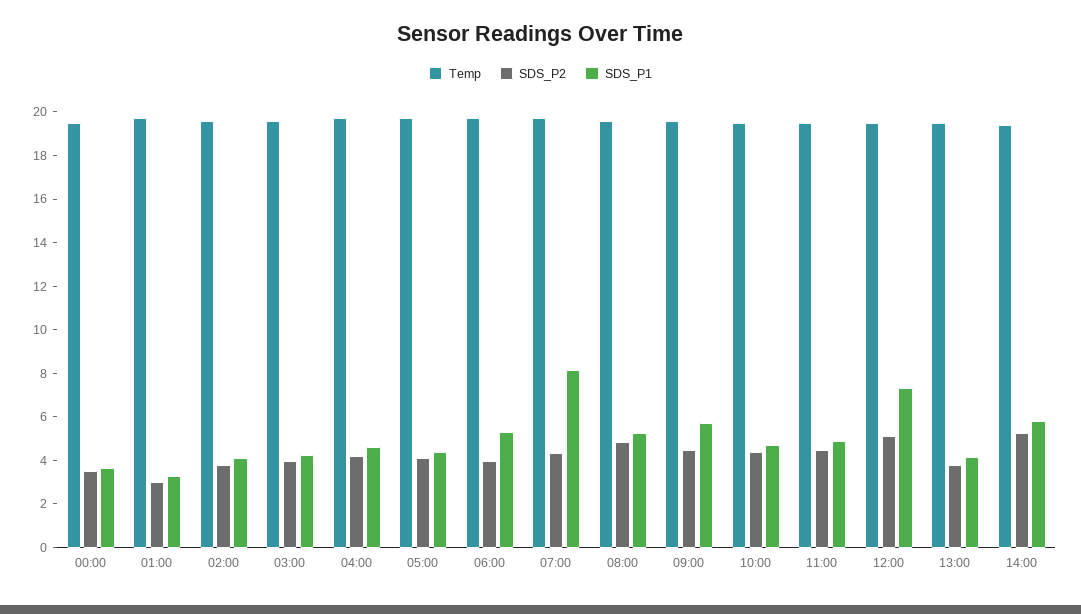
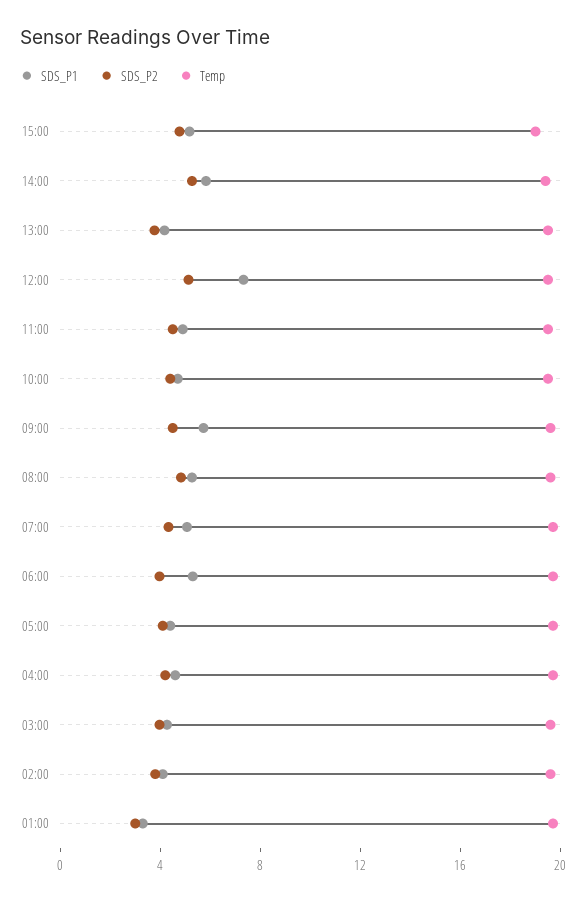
Temp, 00:00: 19.5 -> none
SDS_P2, 00:00: 3.5 -> none
SDS_P1, 00:00: 3.5 -> none
SDS_P1, 07:00: 8 -> 5
SDS_P1, 15:00: none -> 5
SDS_P2, 15:00: none -> 5
Temp, 15:00: none -> 19

